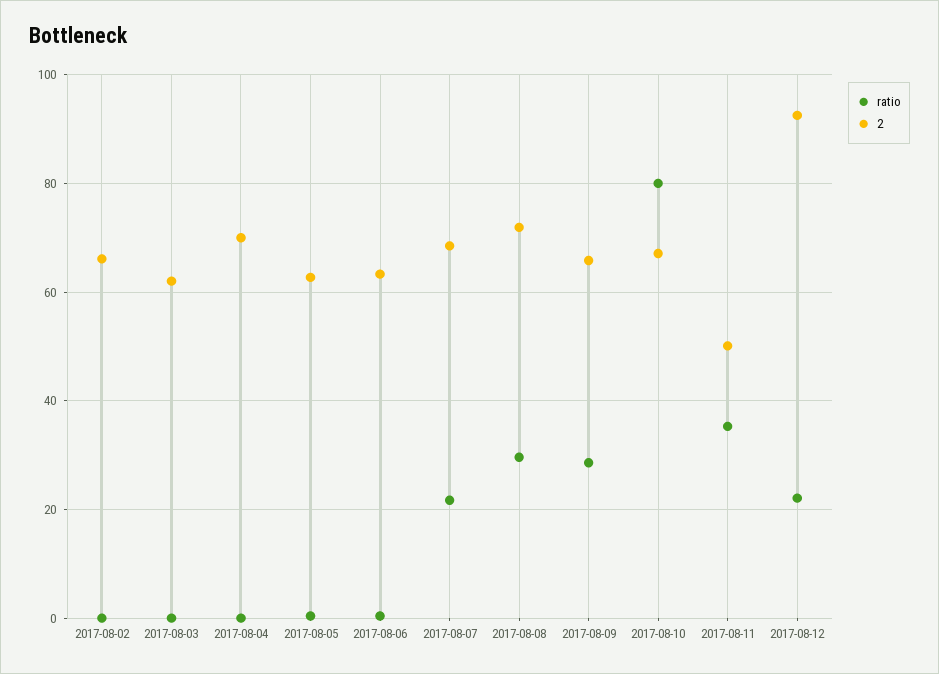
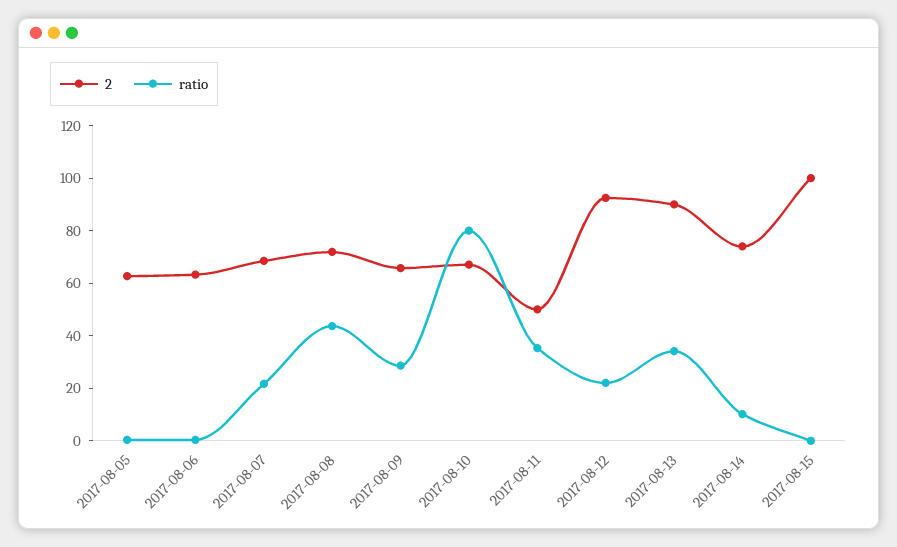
ratio, 2017-08-02: 0 -> none
2, 2017-08-02: 66 -> none
ratio, 2017-08-03: 0 -> none
2, 2017-08-03: 62 -> none
ratio, 2017-08-04: 0 -> none
2, 2017-08-04: 70 -> none
ratio, 2017-08-08: 30 -> 45
2, 2017-08-13: none -> 90
ratio, 2017-08-13: none -> 35
2, 2017-08-14: none -> 75
ratio, 2017-08-14: none -> 10
2, 2017-08-15: none -> 100
ratio, 2017-08-15: none -> 0

